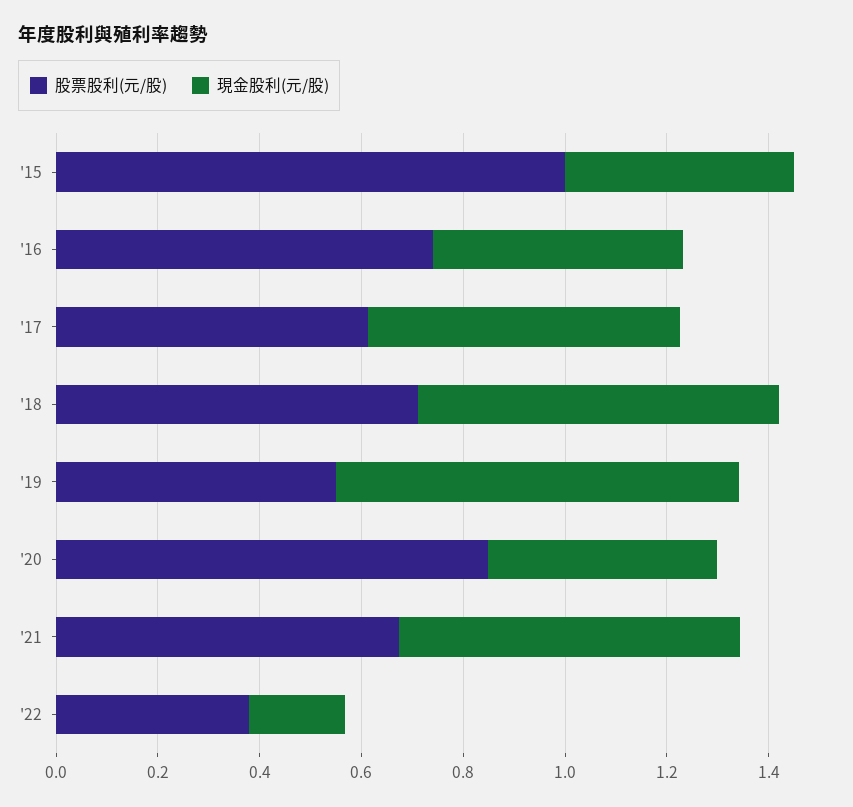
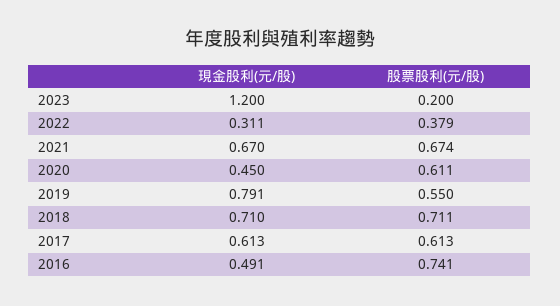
股票股利(元/股), '15: 1 -> none
現金股利(元/股), '15: 0.45 -> none
股票股利(元/股), '20: 0.85 -> 0.611
現金股利(元/股), '22: 0.2 -> 0.311
現金股利(元/股), 2023: none -> 1.2
股票股利(元/股), 2023: none -> 0.2

